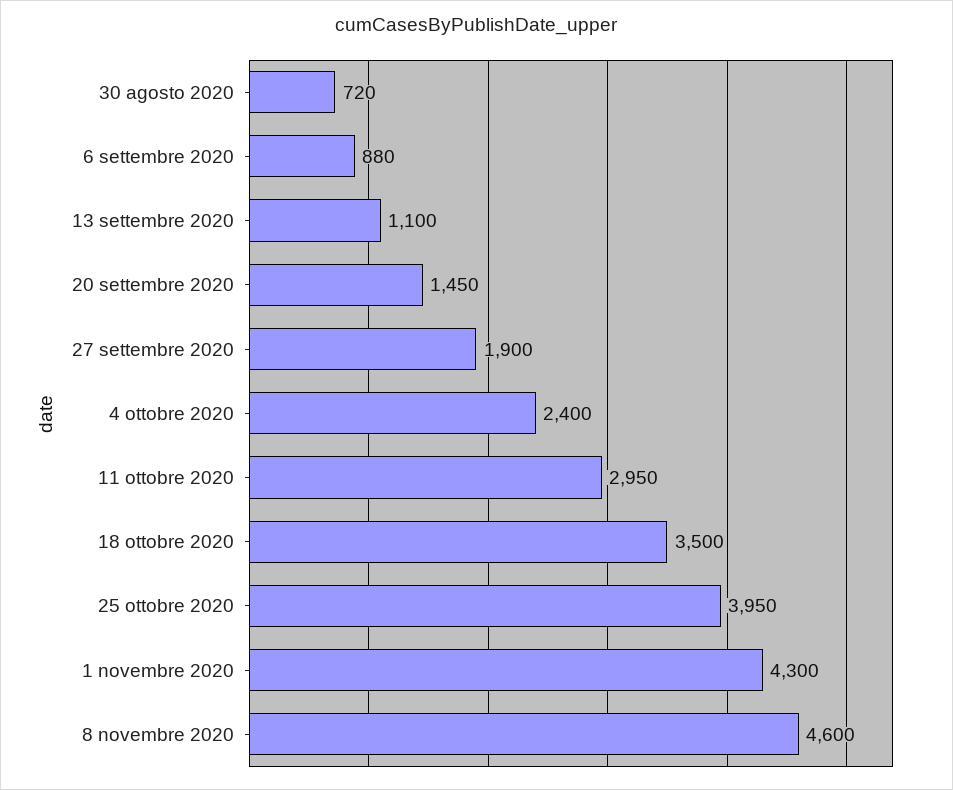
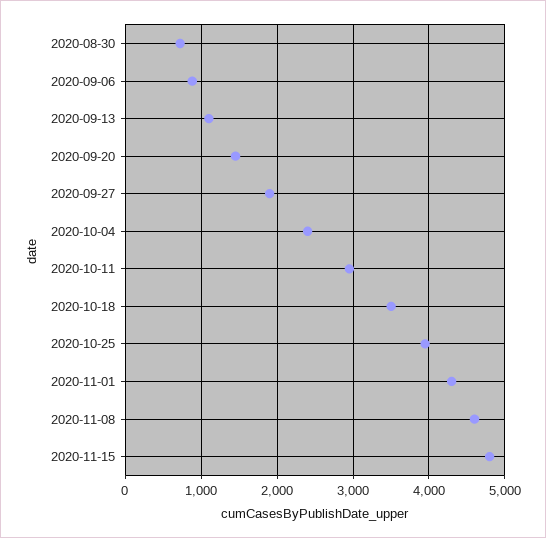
2020-11-15: none -> 4800

